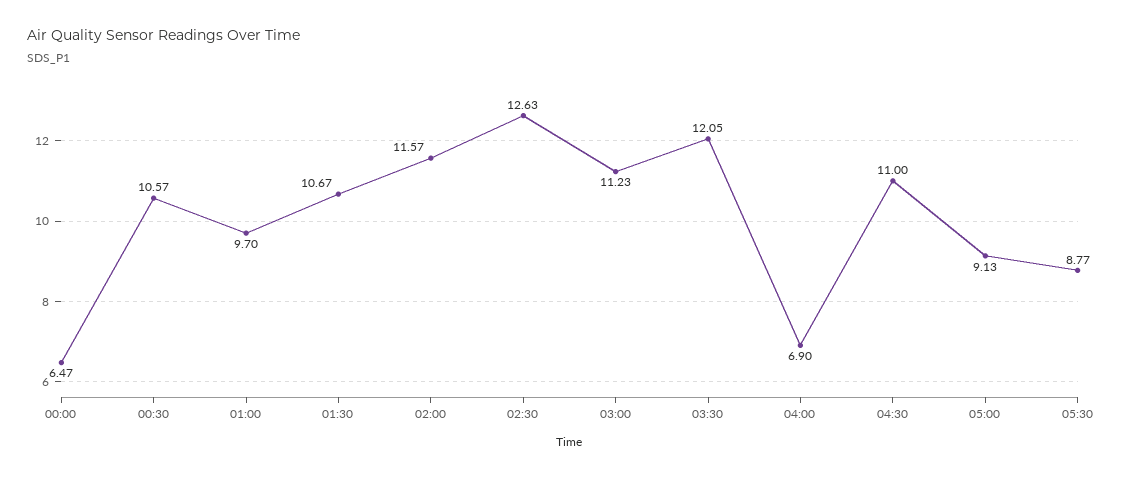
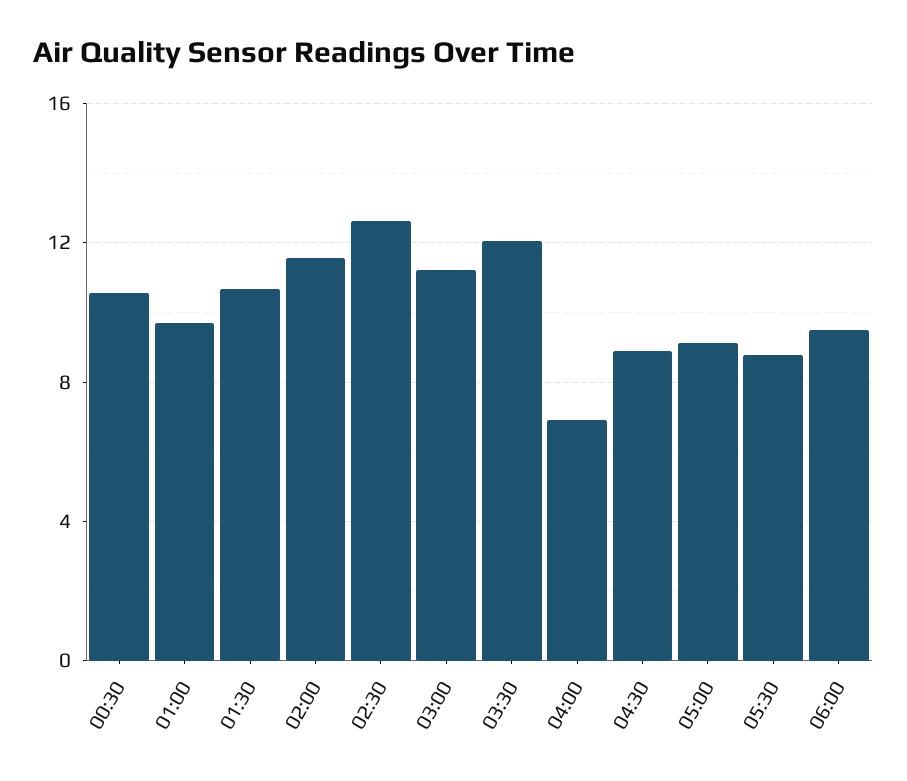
00:00: 6.47 -> none
04:30: 11 -> 9
06:00: none -> 9.5

